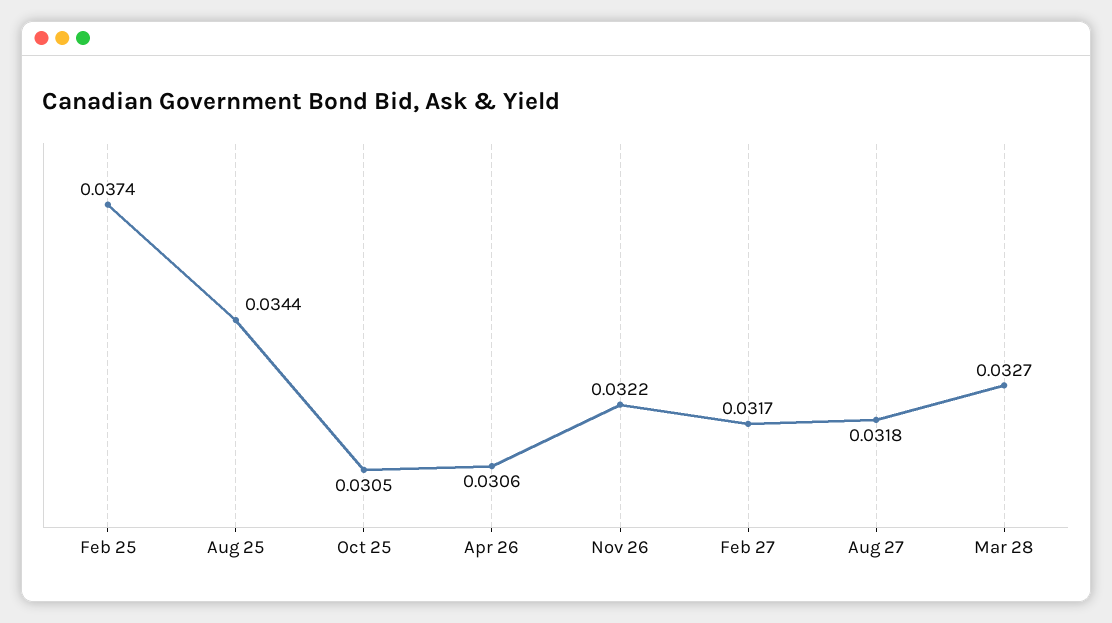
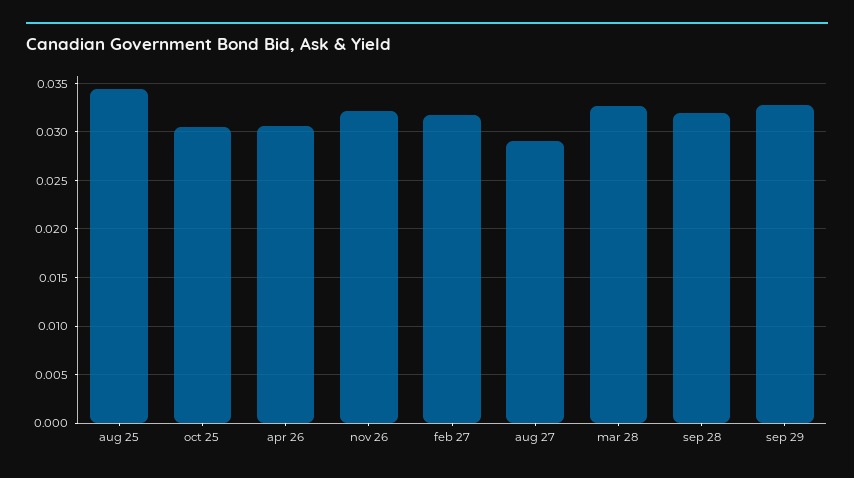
Feb 25: 0.0374 -> none
Aug 27: 0.0318 -> 0.029
sep 28: none -> 0.032
sep 29: none -> 0.033

